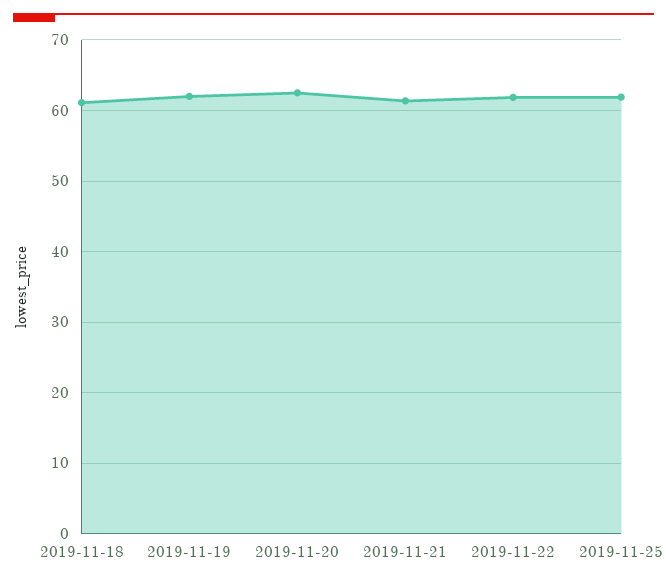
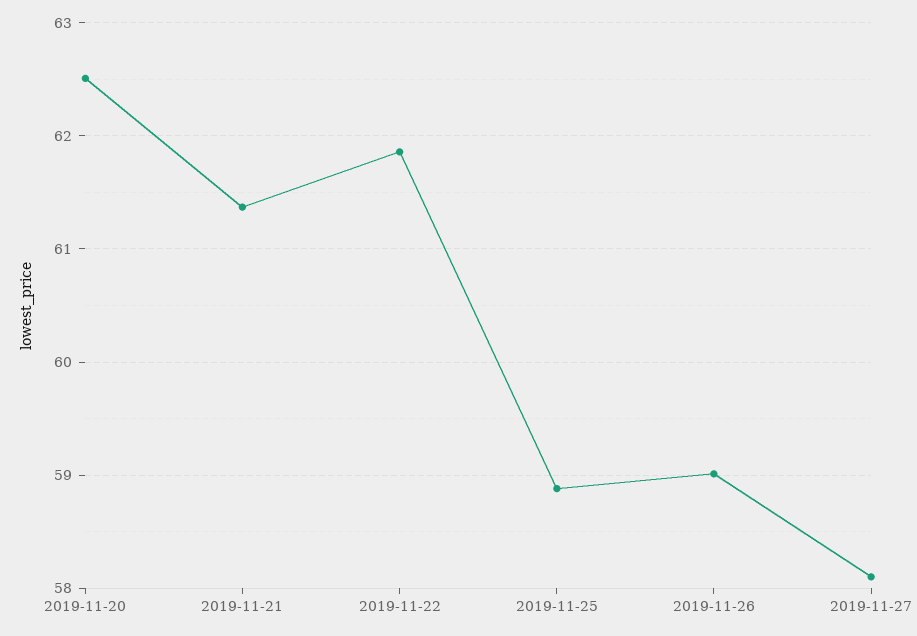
2019-11-18: 61 -> none
2019-11-19: 62 -> none
2019-11-25: 62 -> 58.9
2019-11-26: none -> 59
2019-11-27: none -> 58.1

